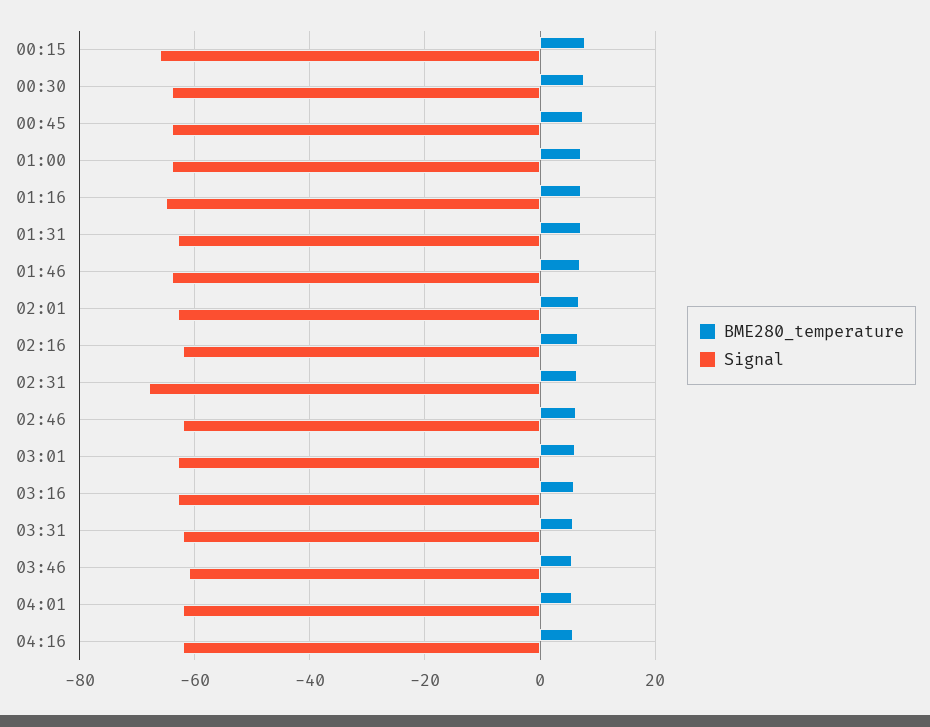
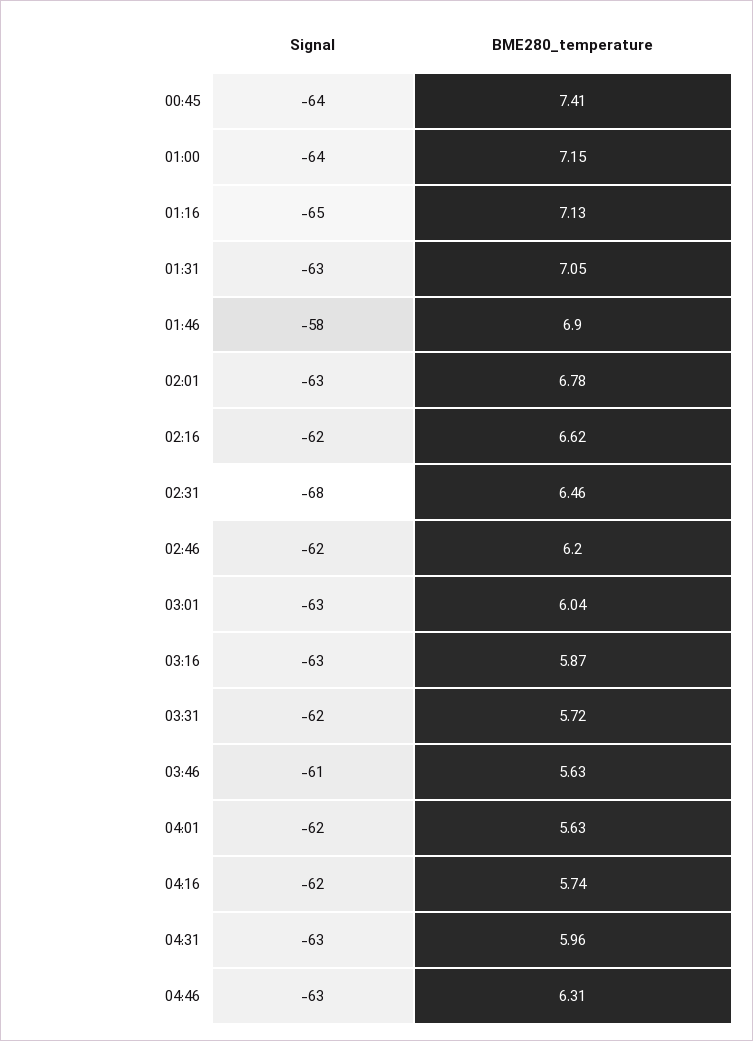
BME280_temperature, 00:15: 8 -> none
Signal, 00:15: -66 -> none
BME280_temperature, 00:30: 8 -> none
Signal, 00:30: -64 -> none
Signal, 01:46: -64 -> -58
Signal, 04:31: none -> -63
BME280_temperature, 04:31: none -> 5.96
Signal, 04:46: none -> -63
BME280_temperature, 04:46: none -> 6.31

